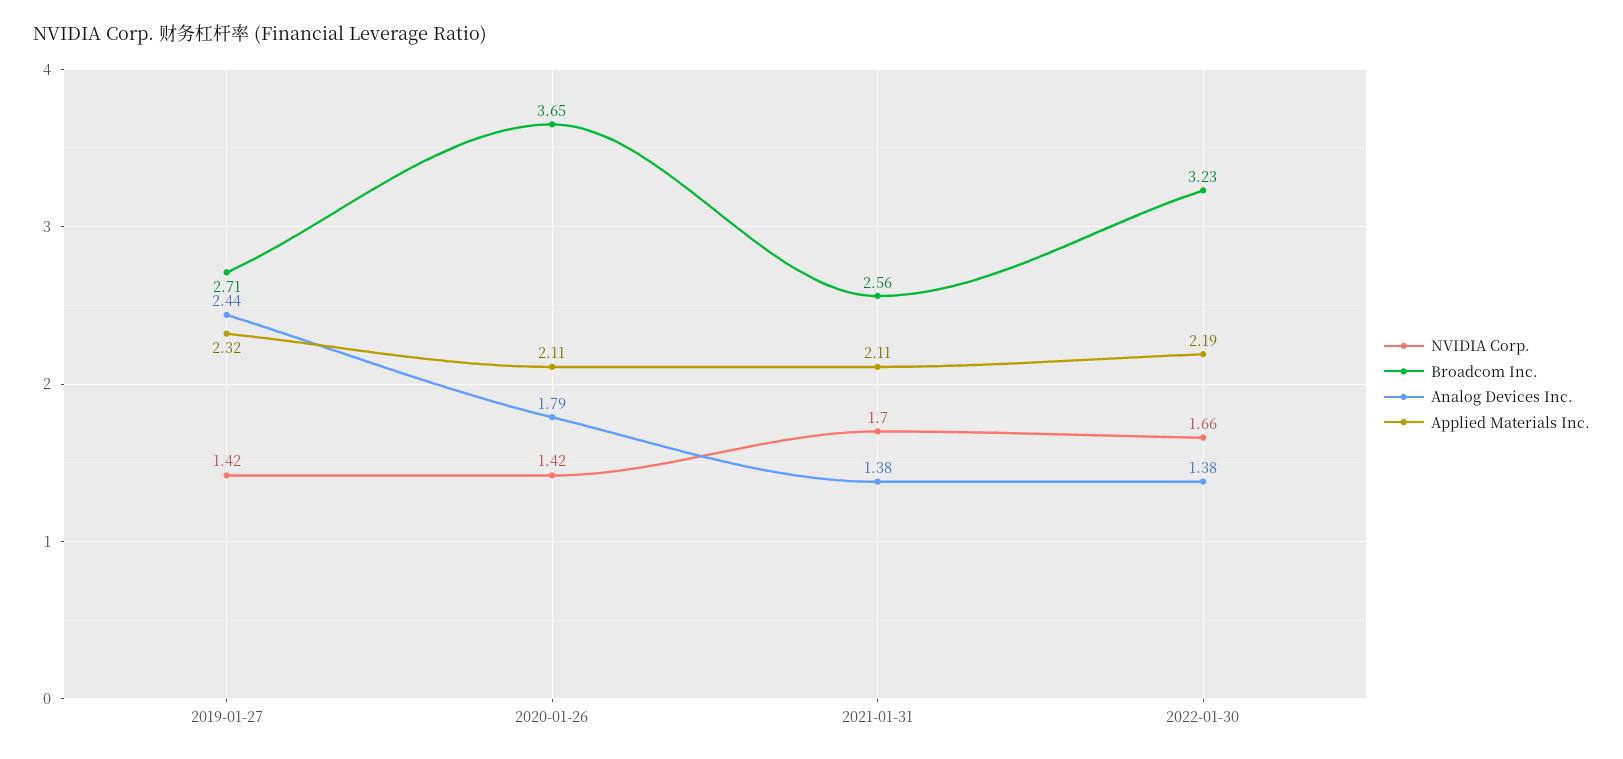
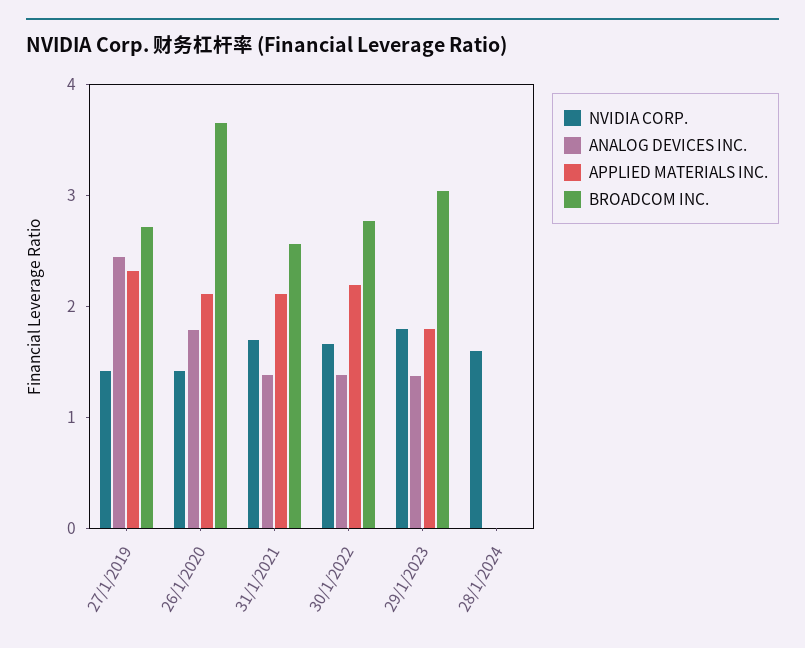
Broadcom Inc., 2022-01-30: 3.23 -> 2.8
NVIDIA Corp., 29/1/2023: none -> 1.8
Analog Devices Inc., 29/1/2023: none -> 1.4
Applied Materials Inc., 29/1/2023: none -> 1.8
Broadcom Inc., 29/1/2023: none -> 3
NVIDIA Corp., 28/1/2024: none -> 1.6
Analog Devices Inc., 28/1/2024: none -> 0
Applied Materials Inc., 28/1/2024: none -> 0
Broadcom Inc., 28/1/2024: none -> 0

